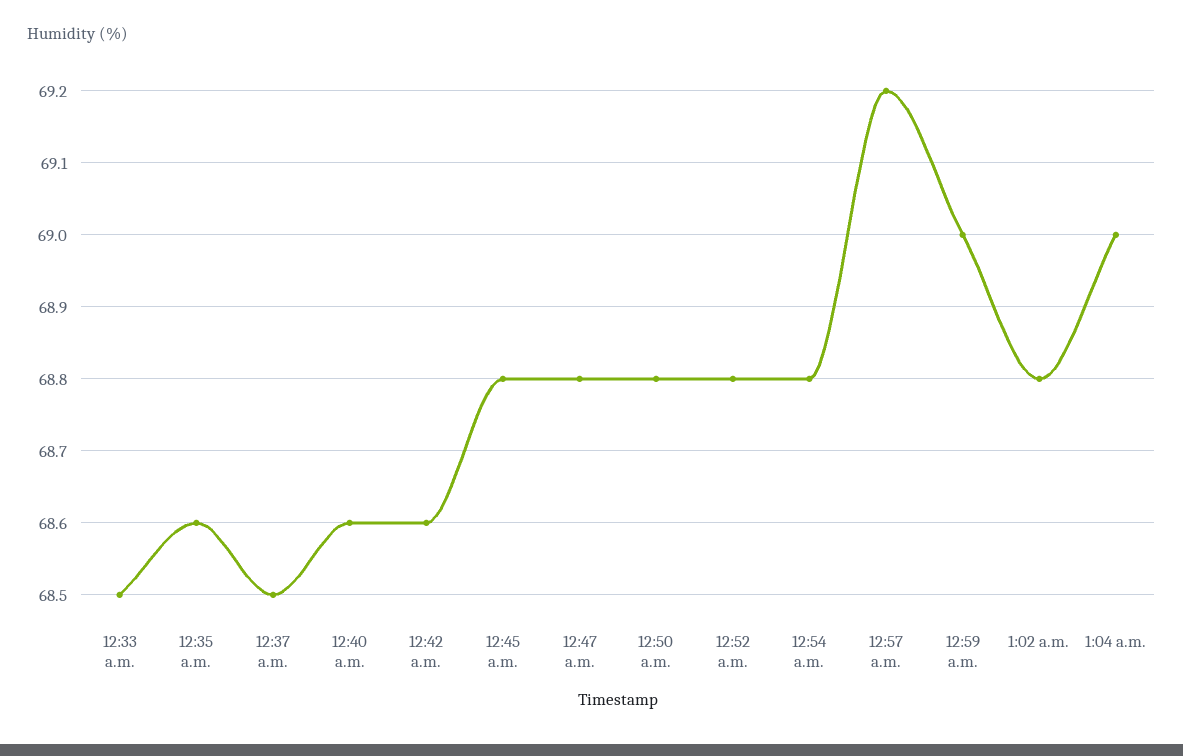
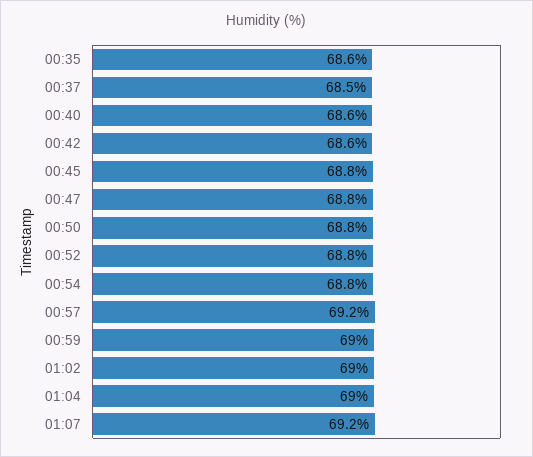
12:33 a.m.: 68.5 -> none
1:02 a.m.: 68.8 -> 69
01:07: none -> 69.2

